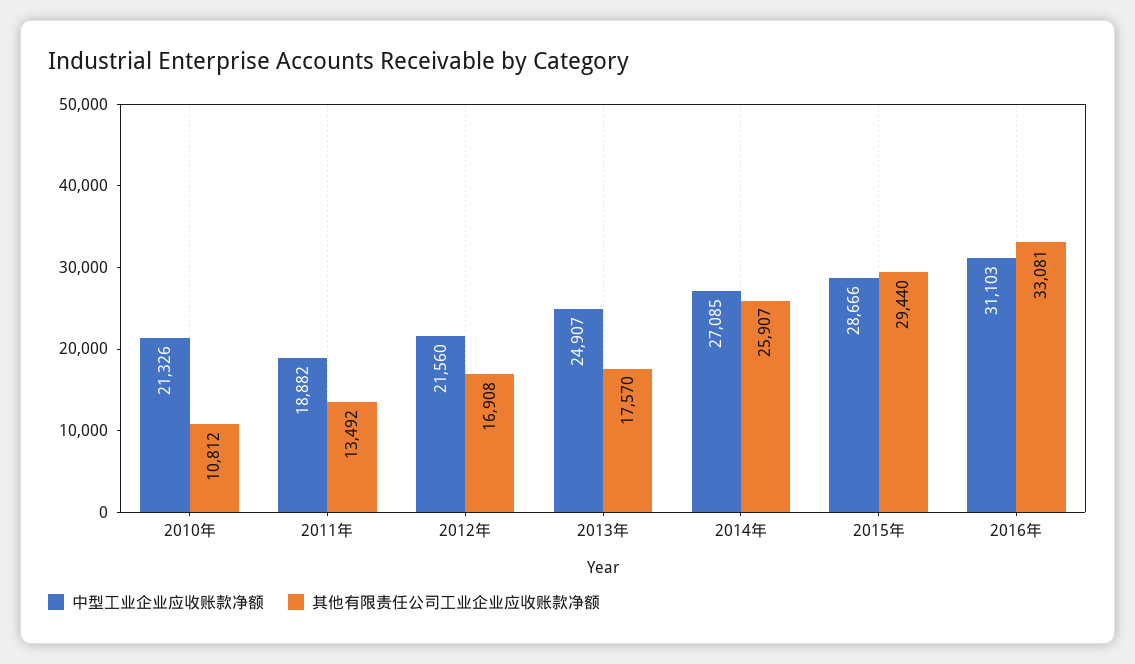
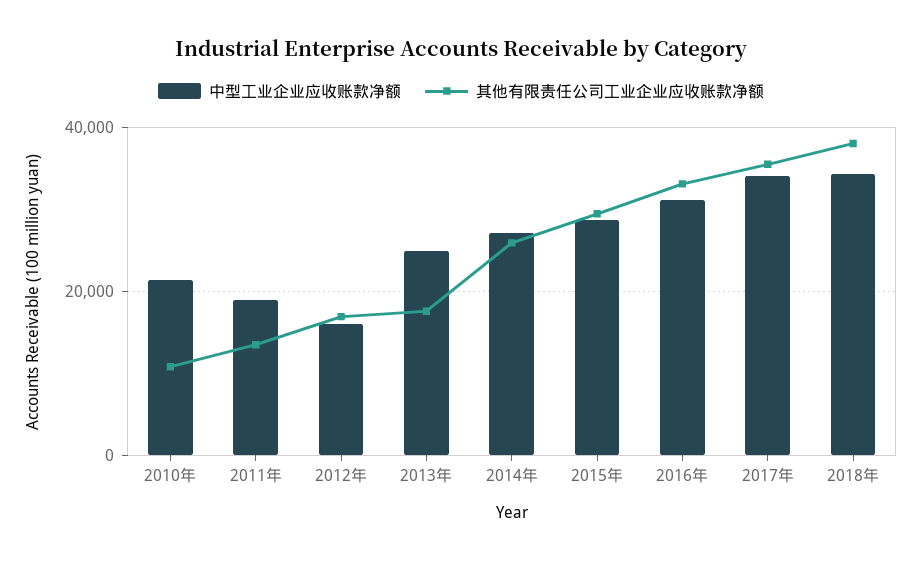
中型工业企业应收账款净额, 2012年: 21560 -> 16000
中型工业企业应收账款净额, 2017年: none -> 34000
其他有限责任公司工业企业应收账款净额, 2017年: none -> 36000
中型工业企业应收账款净额, 2018年: none -> 34000
其他有限责任公司工业企业应收账款净额, 2018年: none -> 38000

